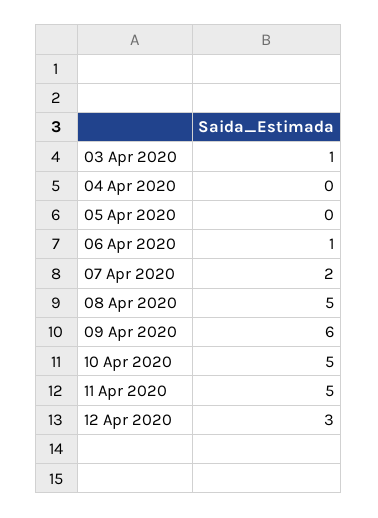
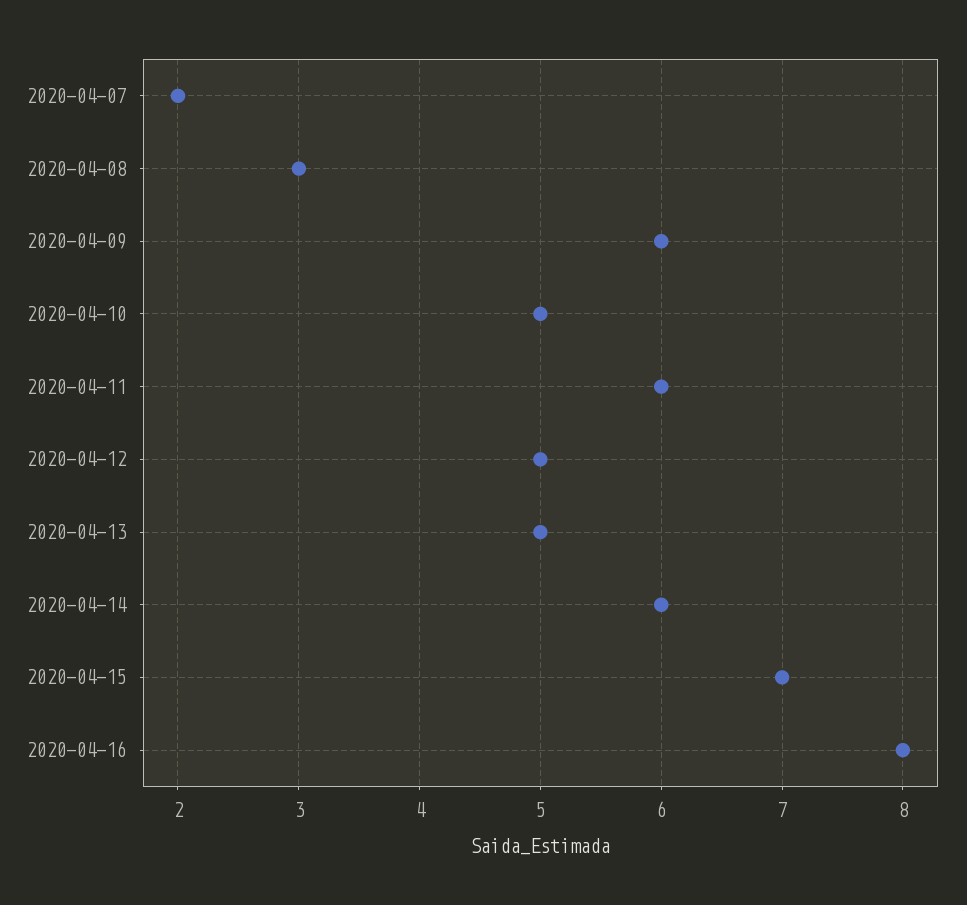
03 Apr 2020: 1 -> none
04 Apr 2020: 0 -> none
05 Apr 2020: 0 -> none
06 Apr 2020: 1 -> none
08 Apr 2020: 5 -> 3
11 Apr 2020: 5 -> 6
12 Apr 2020: 3 -> 5
2020-04-13: none -> 5
2020-04-14: none -> 6
2020-04-15: none -> 7
2020-04-16: none -> 8

